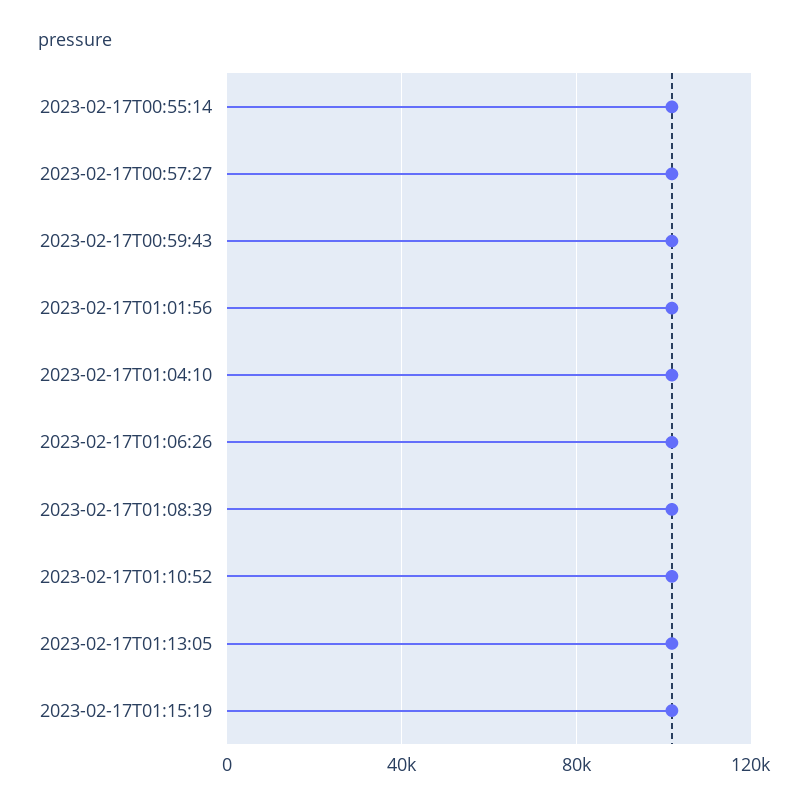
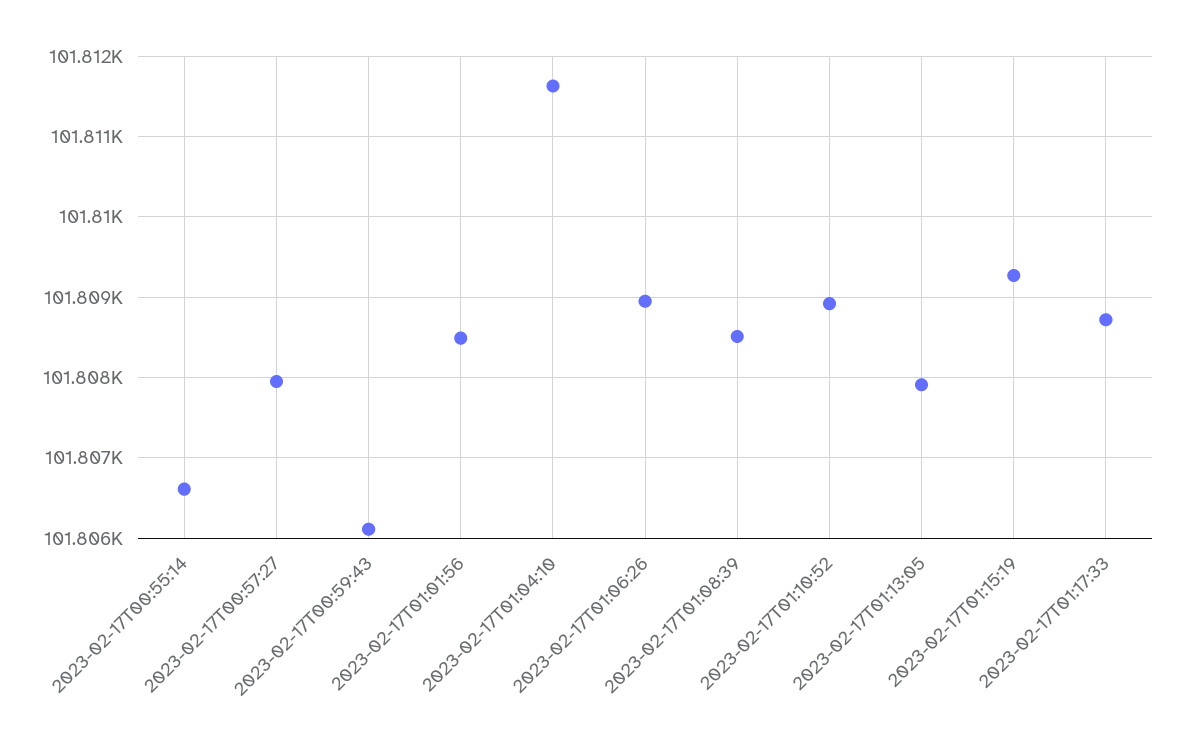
2023-02-17T01:17:33: none -> 101808.7

